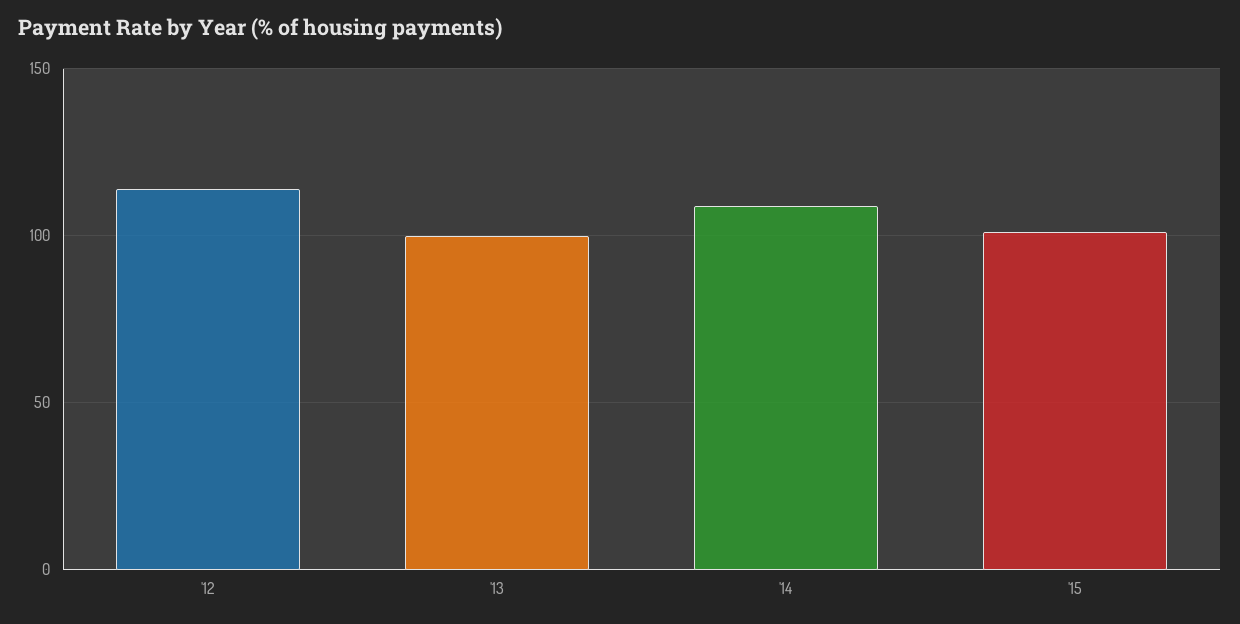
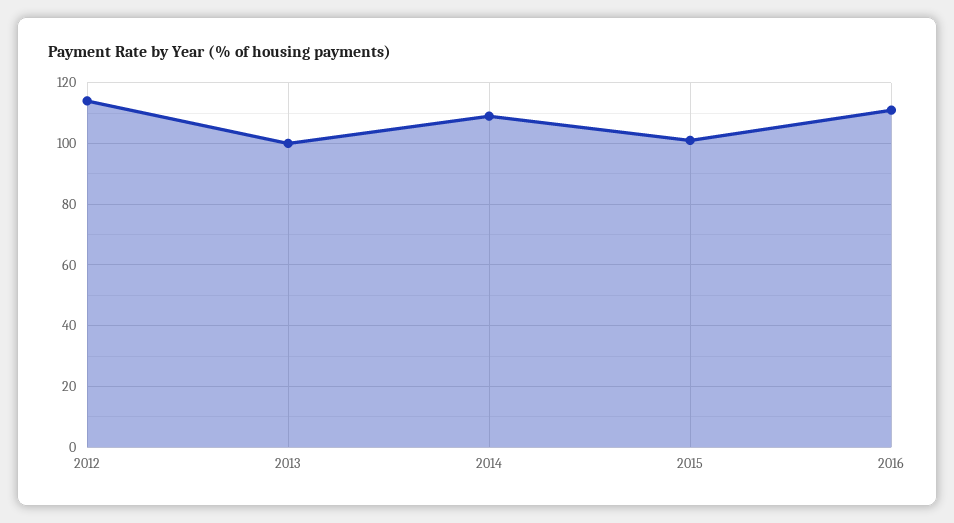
2016: none -> 110

